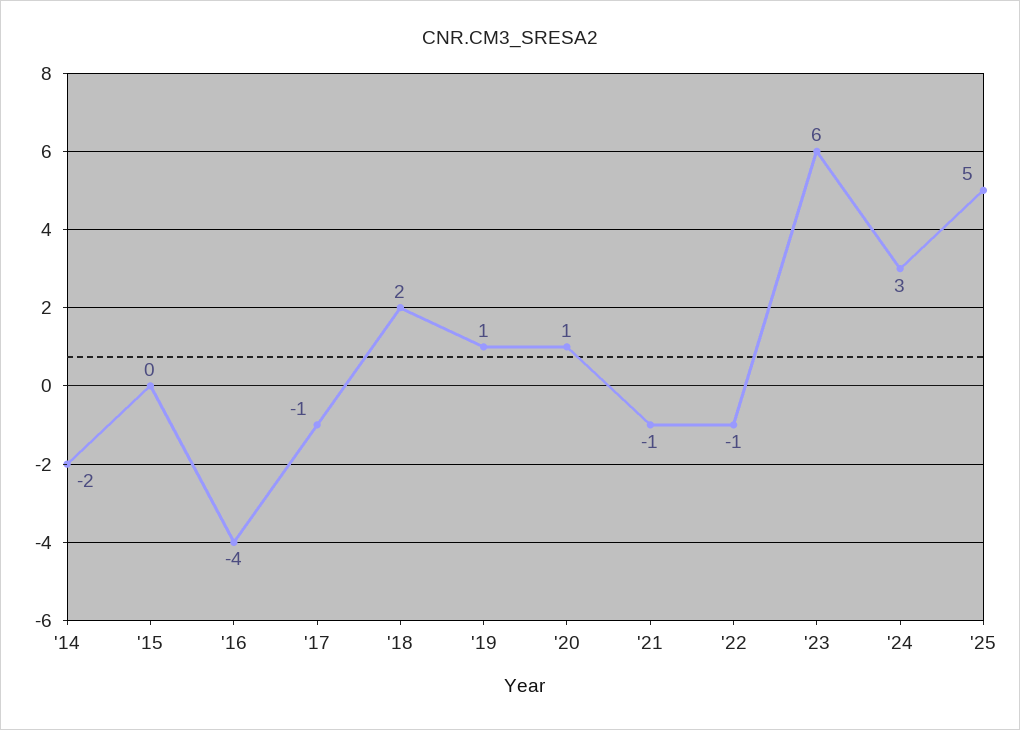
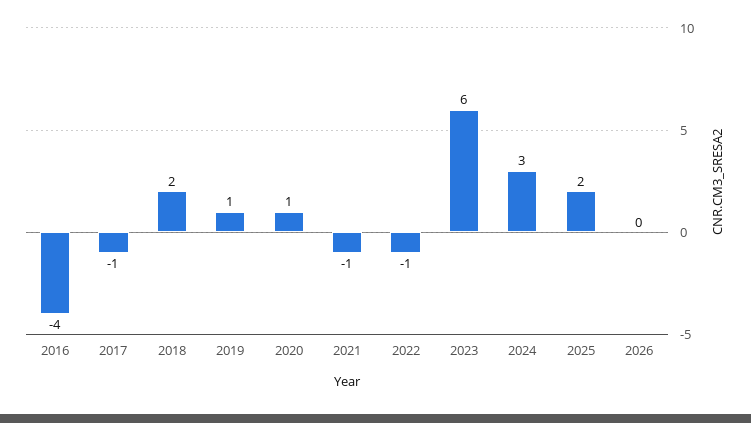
'14: -2 -> none
'15: 0 -> none
'25: 5 -> 2
2026: none -> 0

